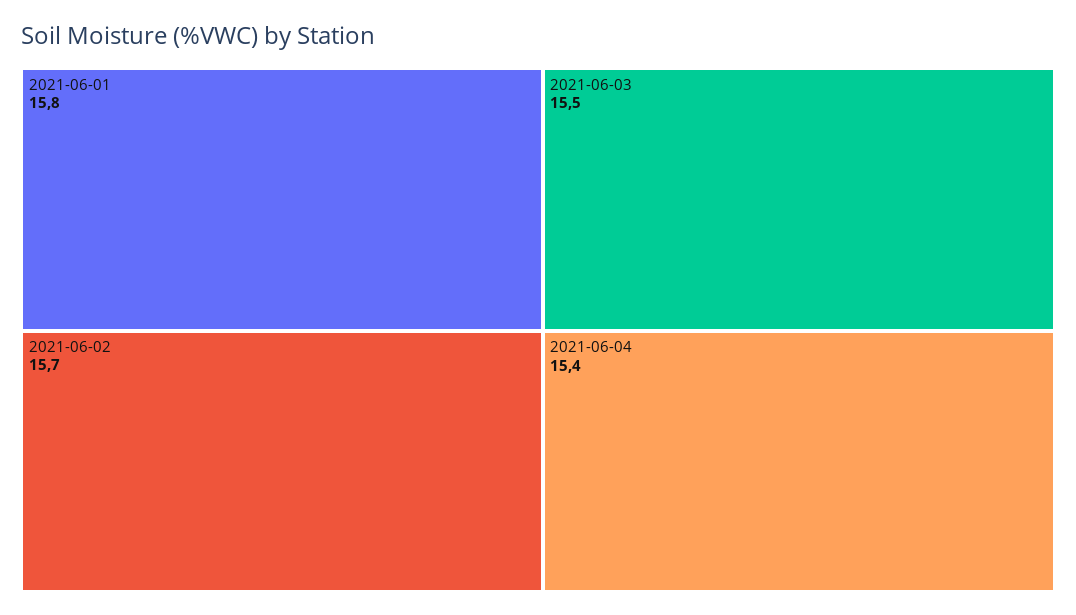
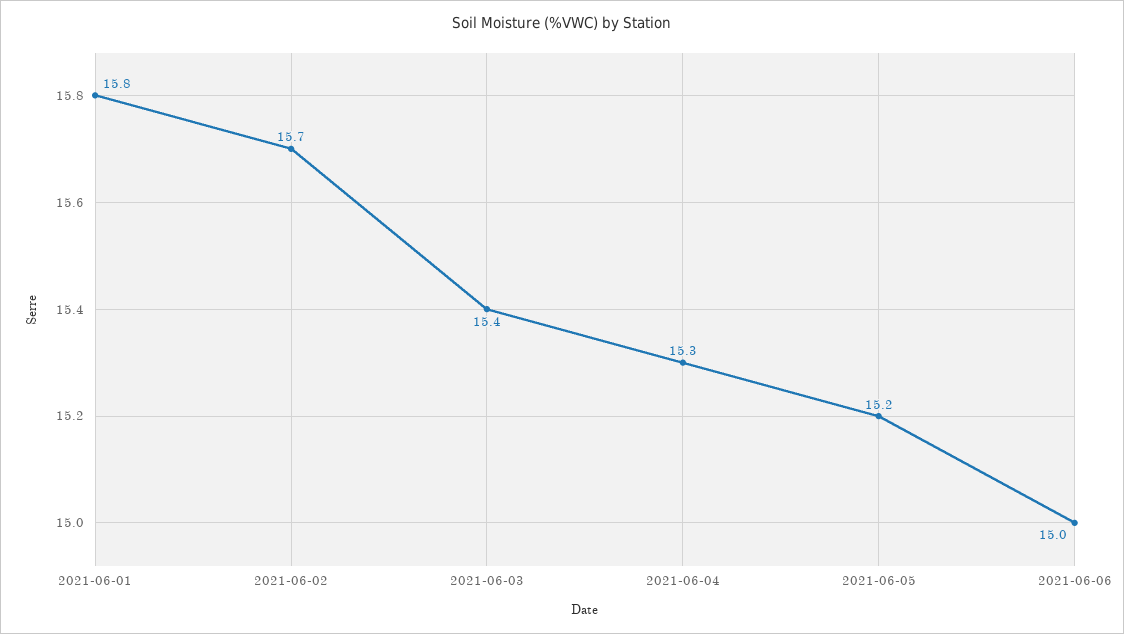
2021-06-03: 15.5 -> 15.4
2021-06-04: 15.4 -> 15.3
2021-06-05: none -> 15.2
2021-06-06: none -> 15

